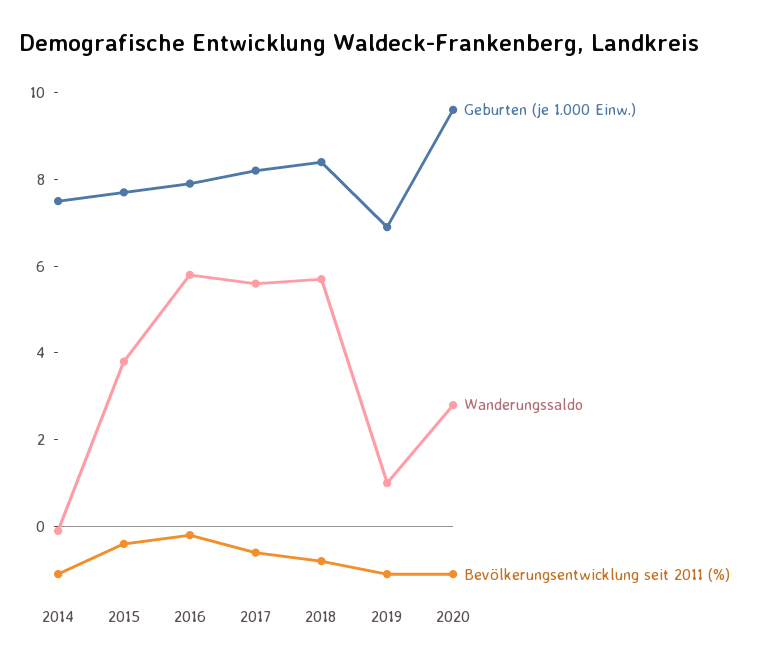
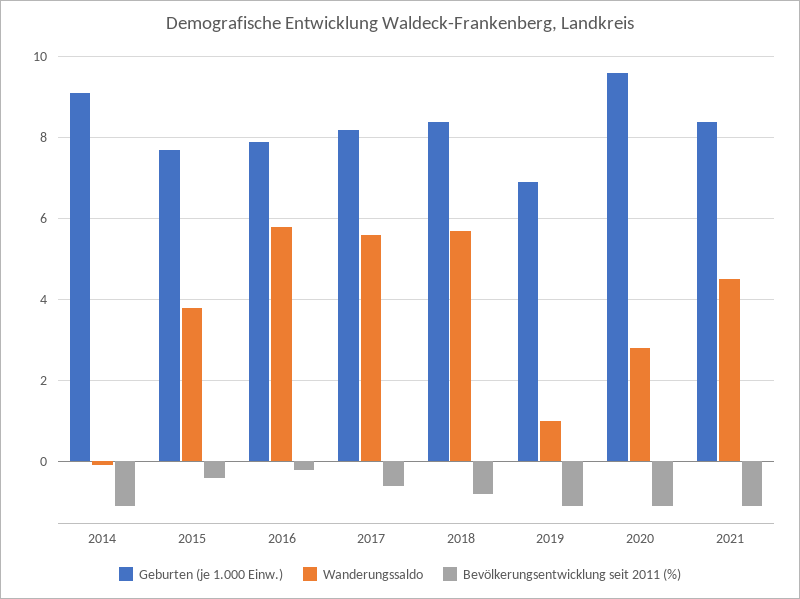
Geburten (je 1.000 Einw.), 2014: 7.5 -> 9
Geburten (je 1.000 Einw.), 2021: none -> 8.5
Wanderungssaldo, 2021: none -> 4.5
Bevölkerungsentwicklung seit 2011 (%), 2021: none -> -1

